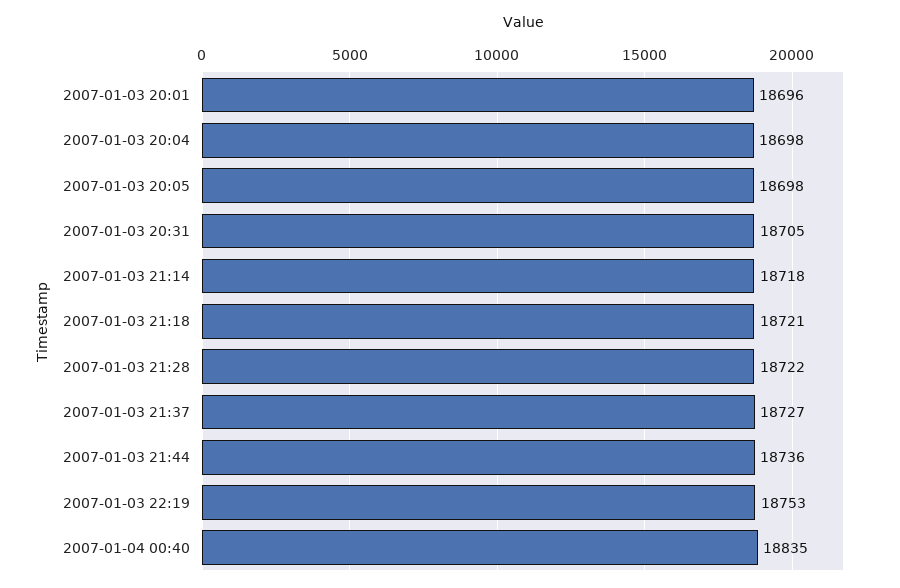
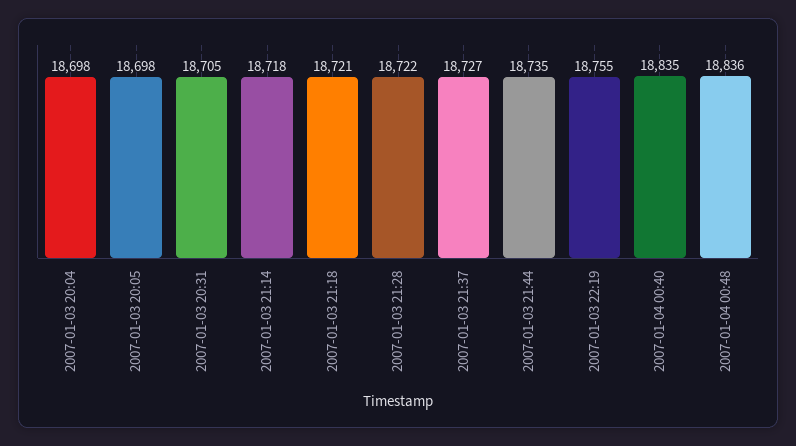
2007-01-03 20:01: 18696 -> none
2007-01-03 21:44: 18736 -> 18735
2007-01-03 22:19: 18753 -> 18755
2007-01-04 00:48: none -> 18836

